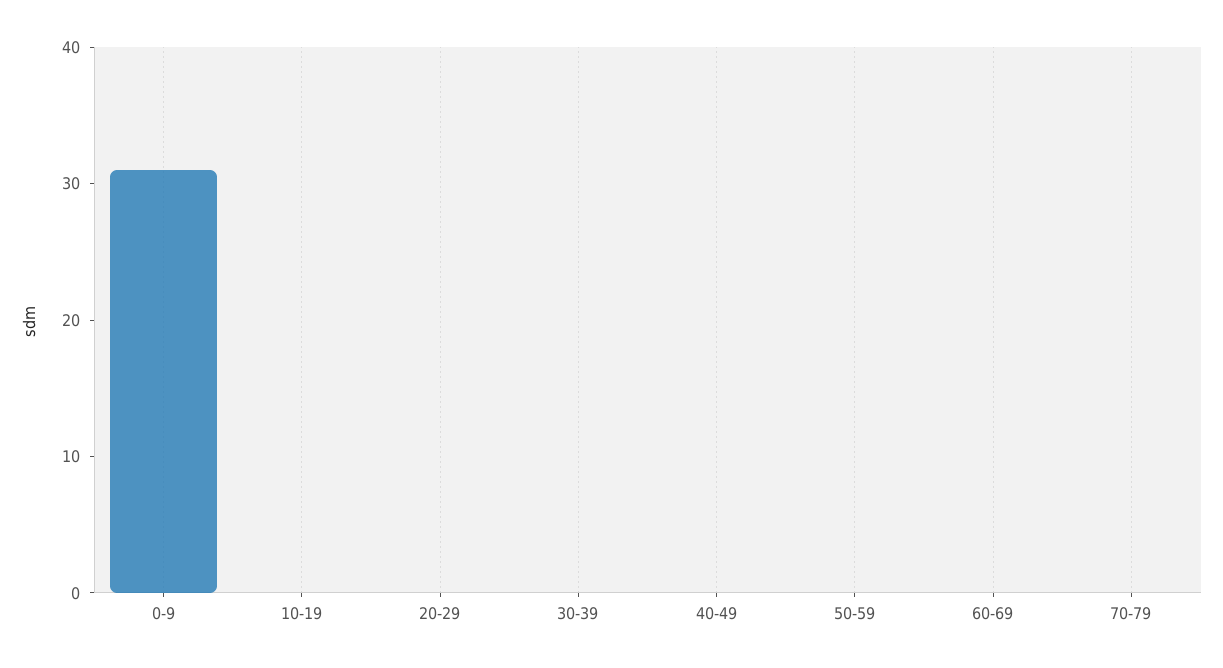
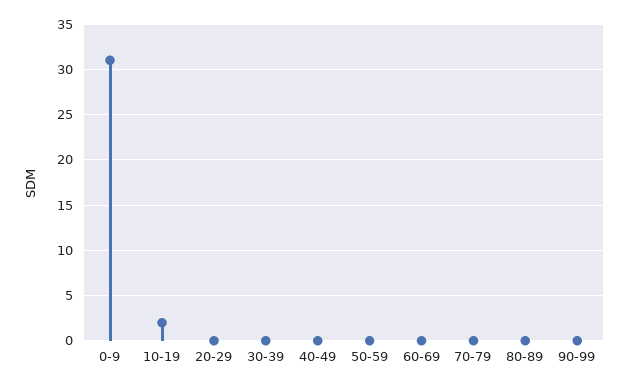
10-19: 0 -> 2
80-89: none -> 0
90-99: none -> 0

